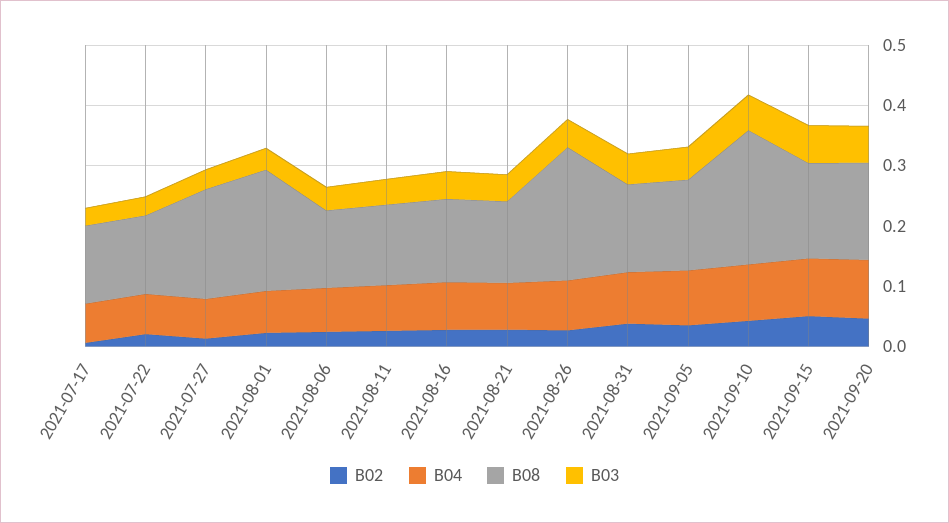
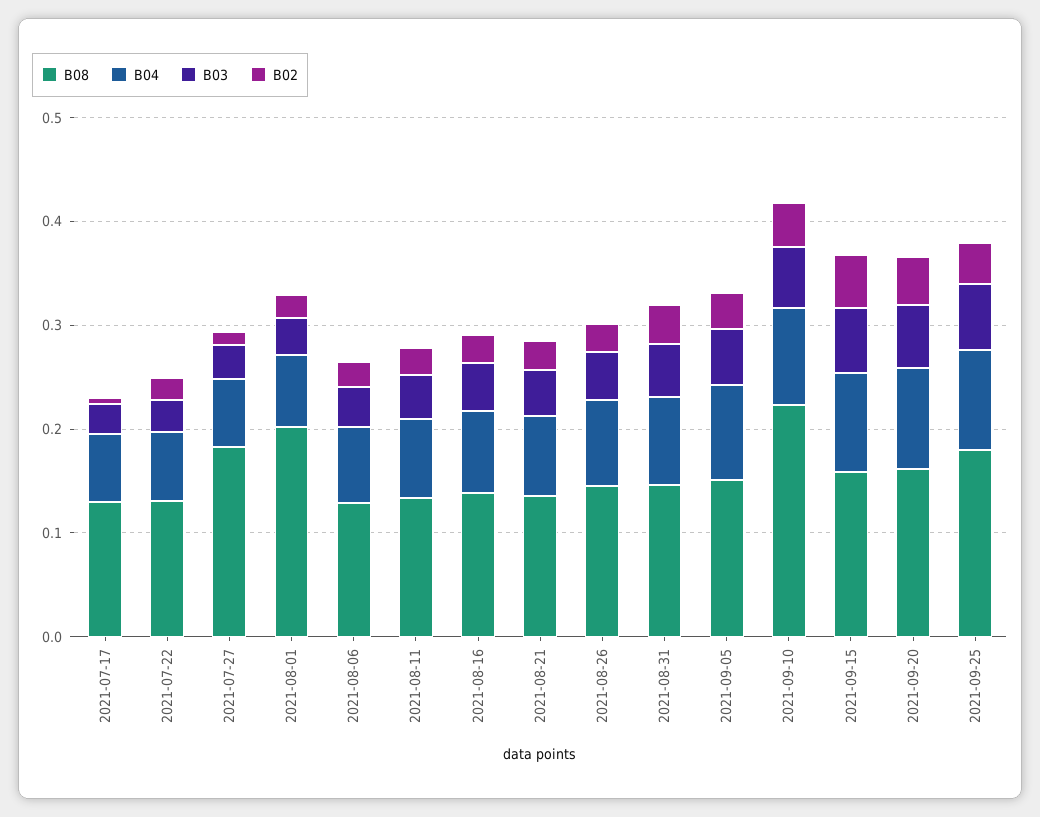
B08, 2021-08-26: 0.22 -> 0.14
B08, 2021-09-25: none -> 0.18
B04, 2021-09-25: none -> 0.1
B03, 2021-09-25: none -> 0.06
B02, 2021-09-25: none -> 0.04

